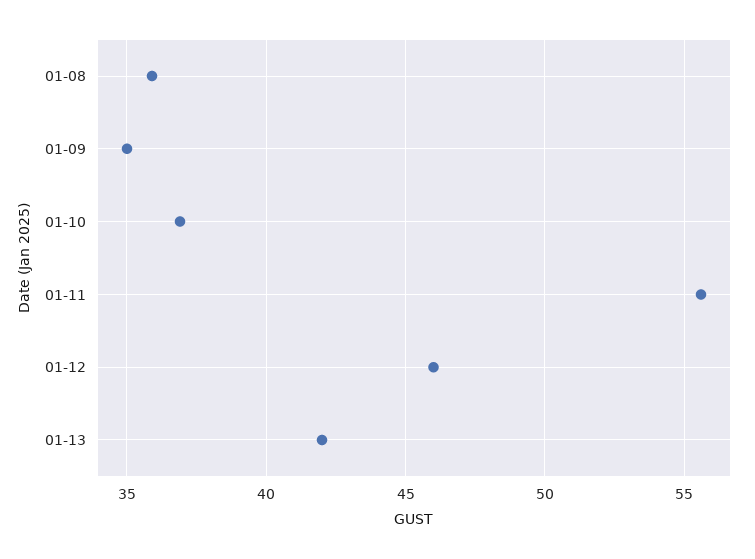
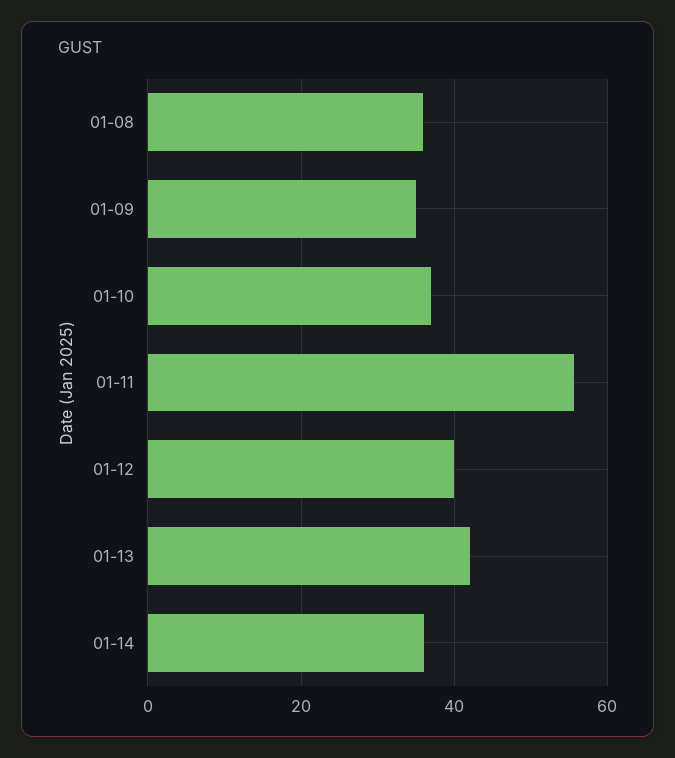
01-12: 46 -> 40
01-14: none -> 36

